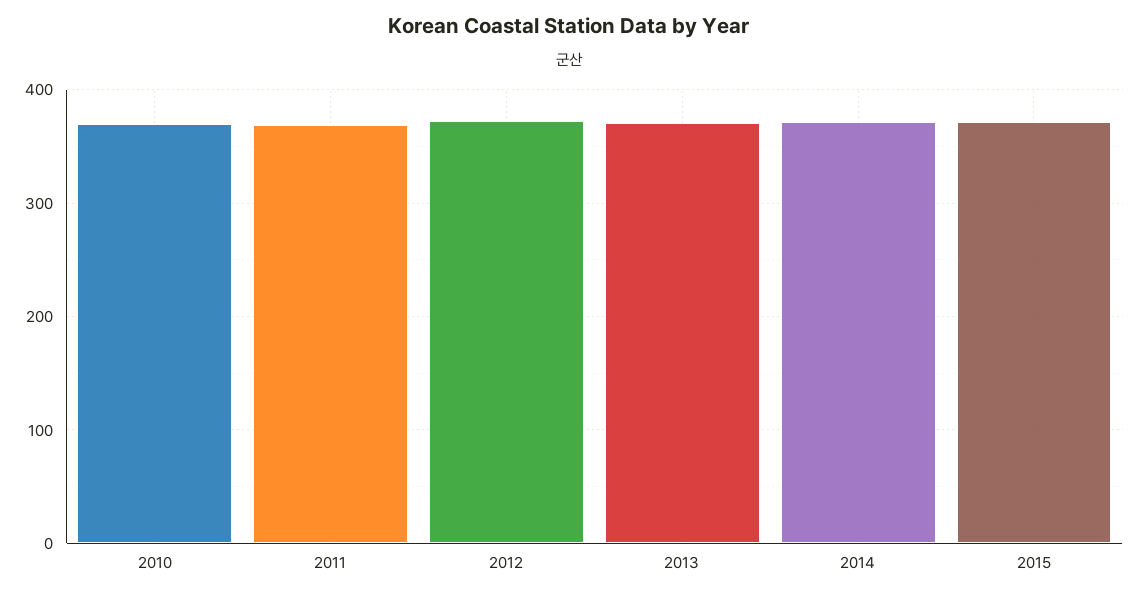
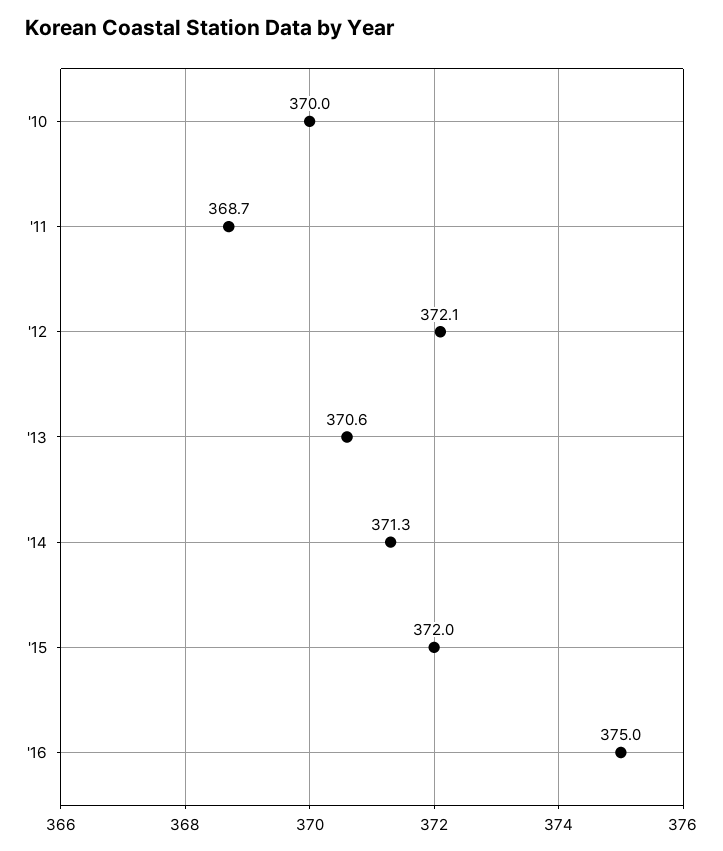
'16: none -> 375

